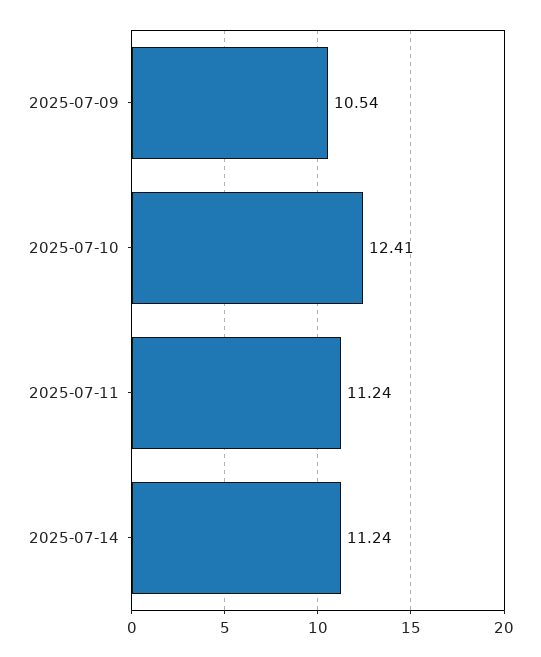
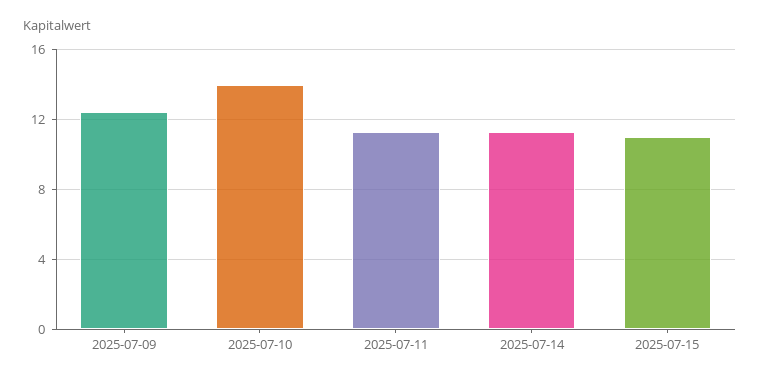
2025-07-09: 10.54 -> 12.5
2025-07-10: 12.41 -> 14
2025-07-15: none -> 11

